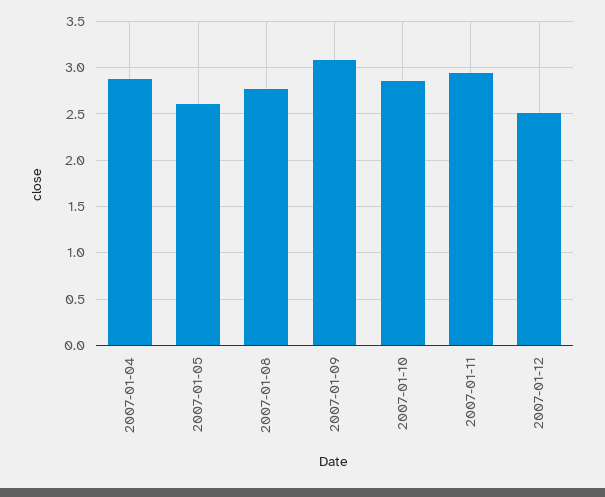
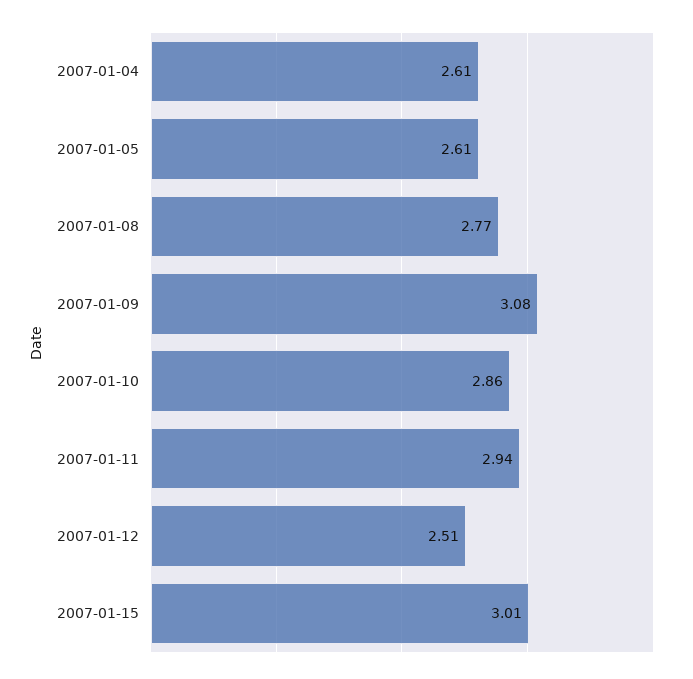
2007-01-04: 2.9 -> 2.61
2007-01-15: none -> 3.01

